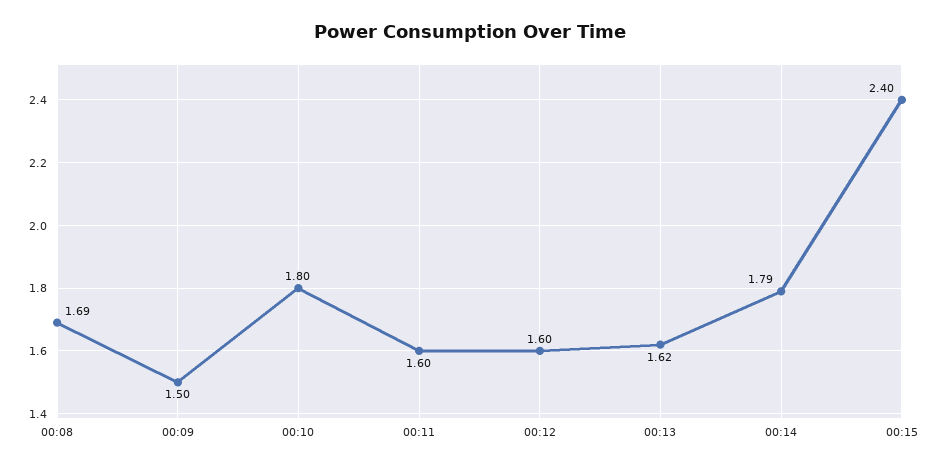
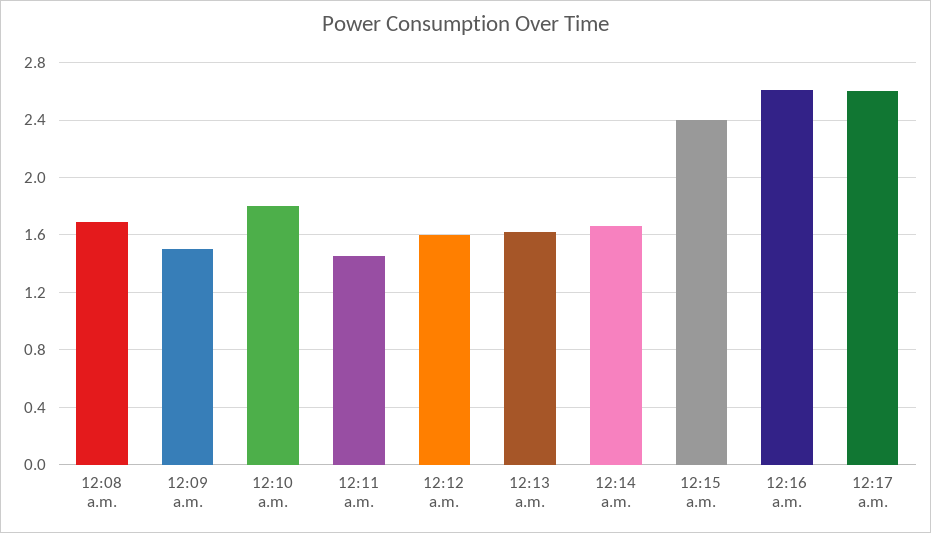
00:11: 1.6 -> 1.45
00:14: 1.79 -> 1.65
12:16 a.m.: none -> 2.6
12:17 a.m.: none -> 2.6

